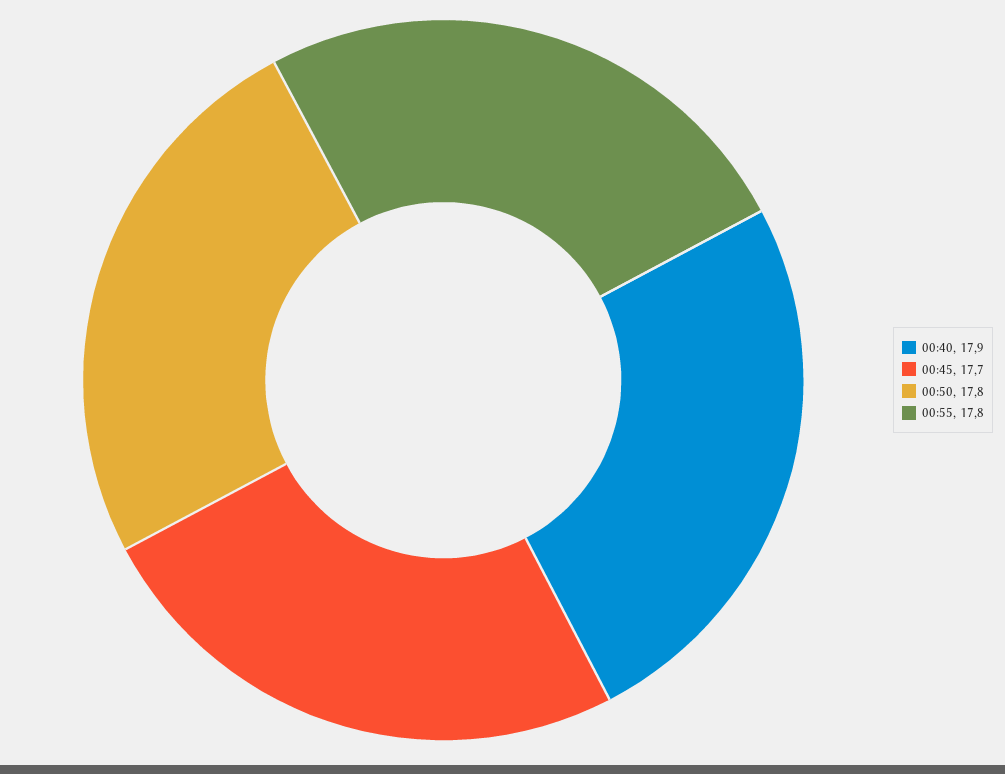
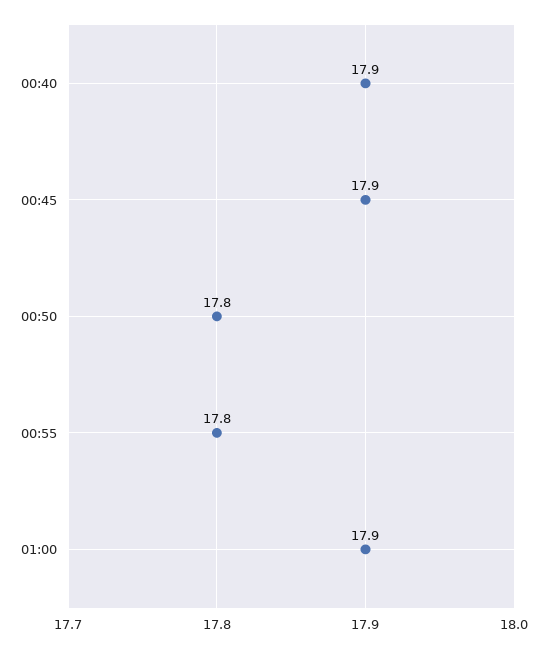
00:45: 17.7 -> 17.9
01:00: none -> 17.9

